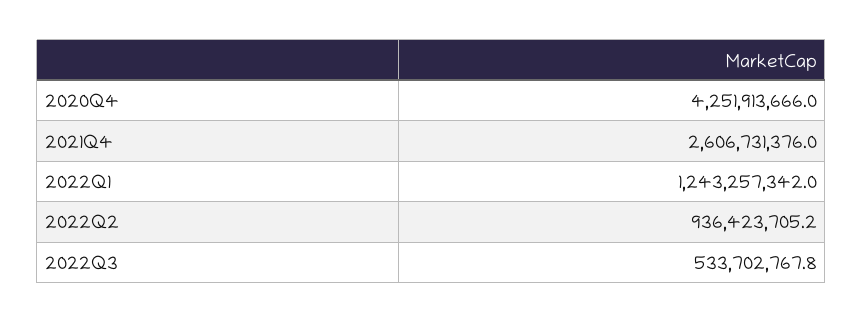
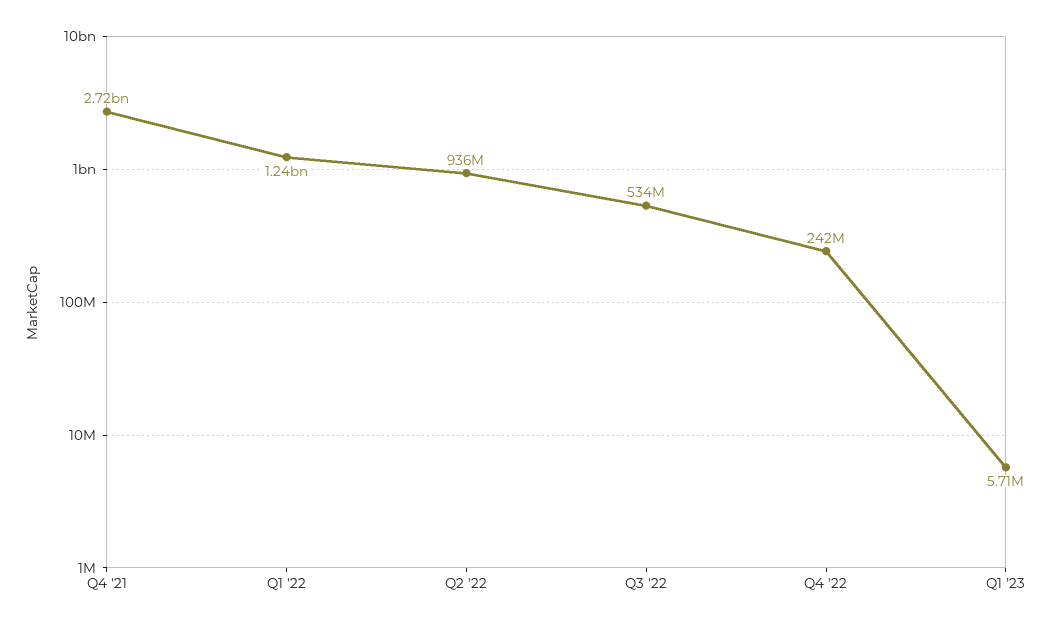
2020Q4: 4251913666 -> none
2021Q4: 2606731376 -> 2720000000
Q4 '22: none -> 242000000
Q1 '23: none -> 5710000

